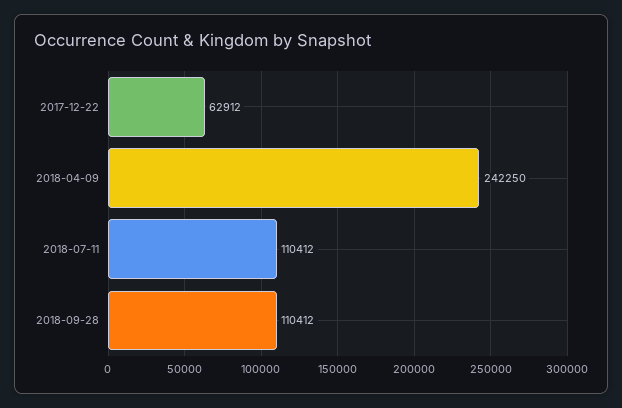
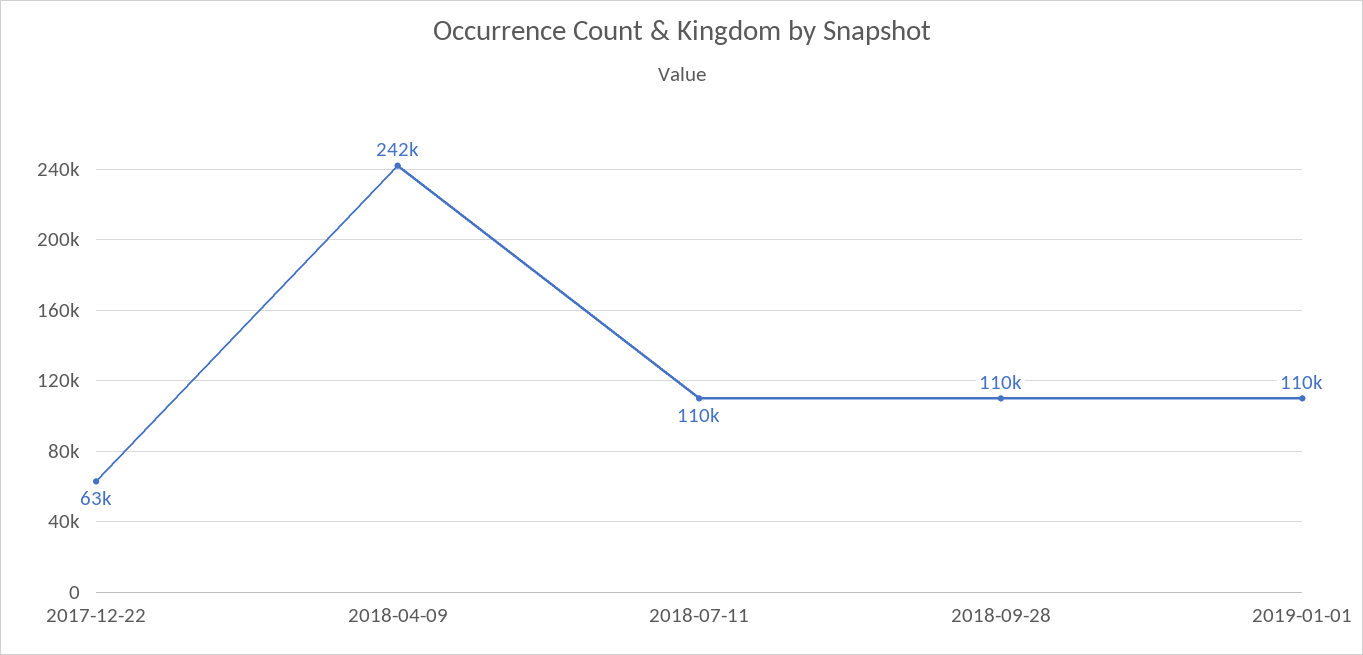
2019-01-01: none -> 110000

